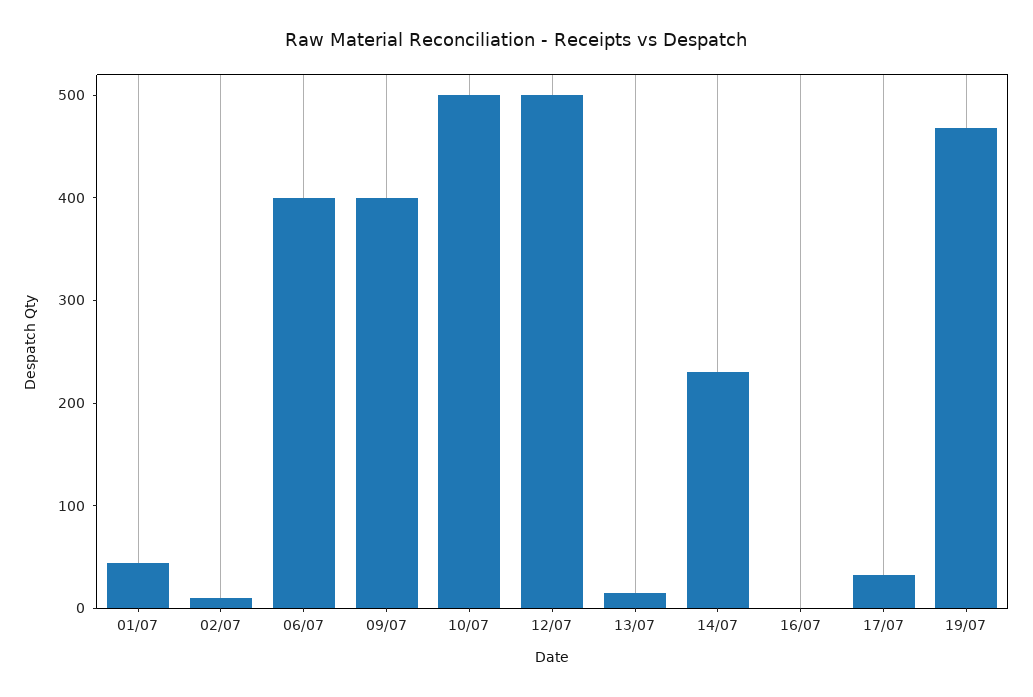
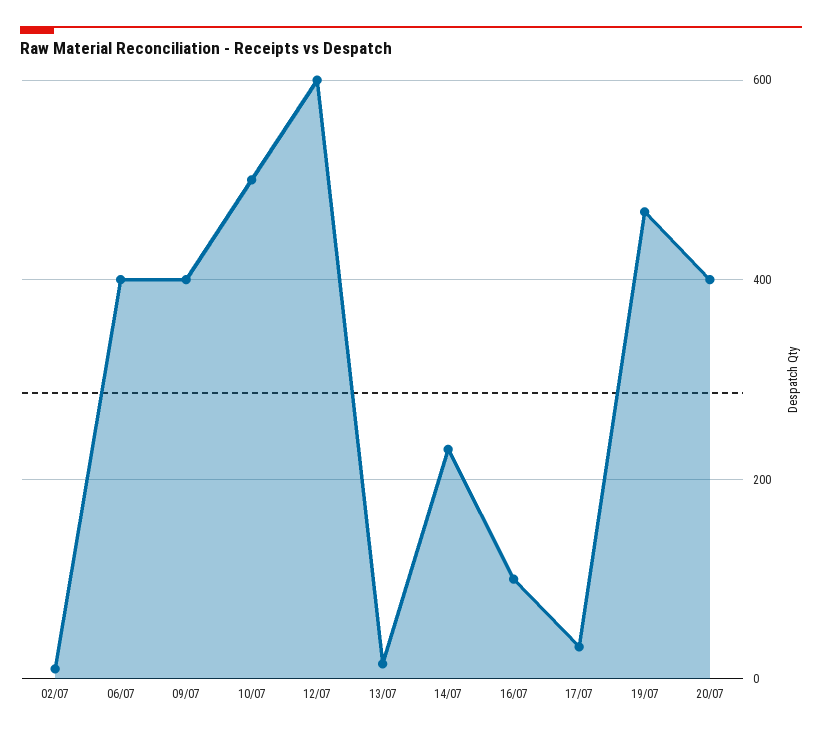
01/07: 40 -> none
12/07: 500 -> 600
16/07: 0 -> 100
20/07: none -> 400

